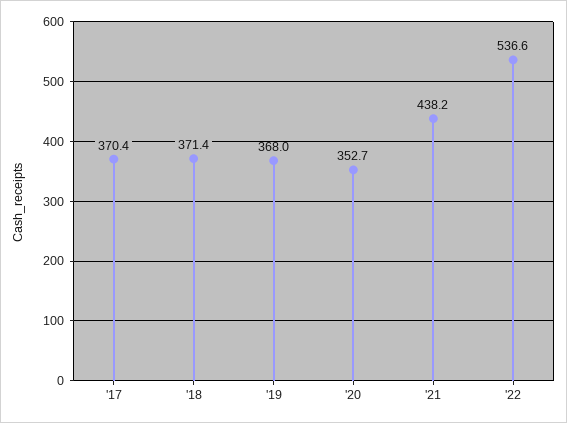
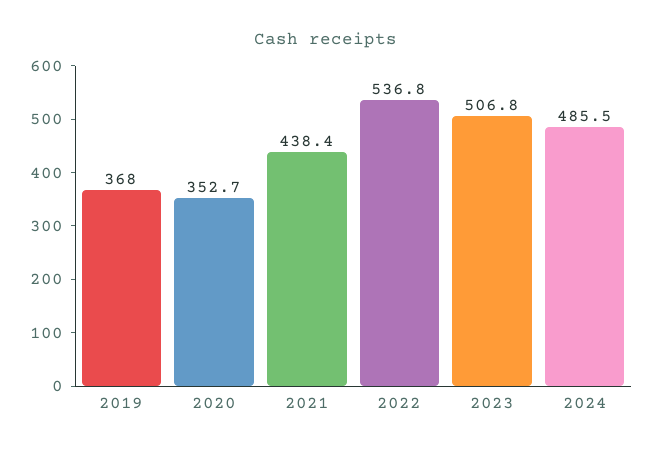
'17: 370.4 -> none
'18: 371.4 -> none
'21: 438.2 -> 438.4
'22: 536.6 -> 536.8
2023: none -> 506.8
2024: none -> 485.5

